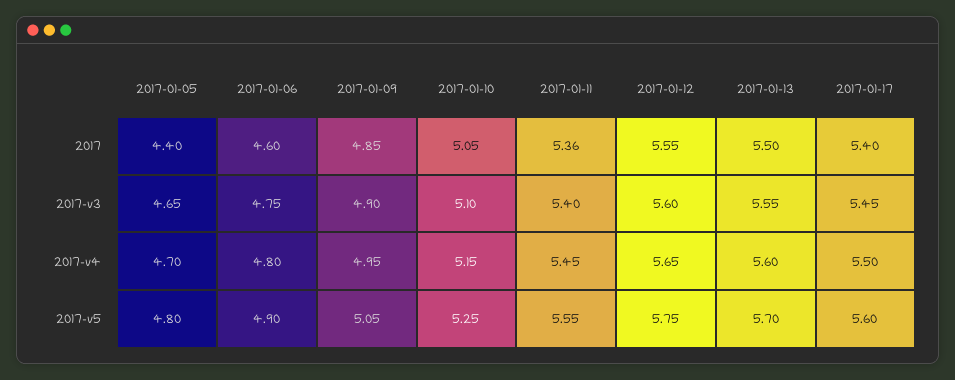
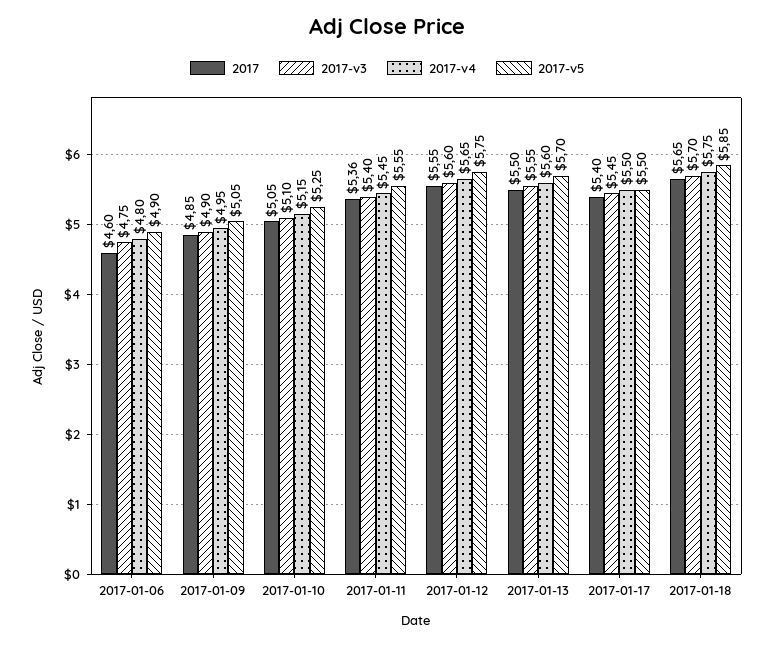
2017, 2017-01-05: 4.4 -> none
2017-v3, 2017-01-05: 4.65 -> none
2017-v4, 2017-01-05: 4.7 -> none
2017-v5, 2017-01-05: 4.8 -> none
2017-v5, 2017-01-17: 5.6 -> 5.5
2017, 2017-01-18: none -> 5.65
2017-v3, 2017-01-18: none -> 5.7
2017-v4, 2017-01-18: none -> 5.75
2017-v5, 2017-01-18: none -> 5.85

